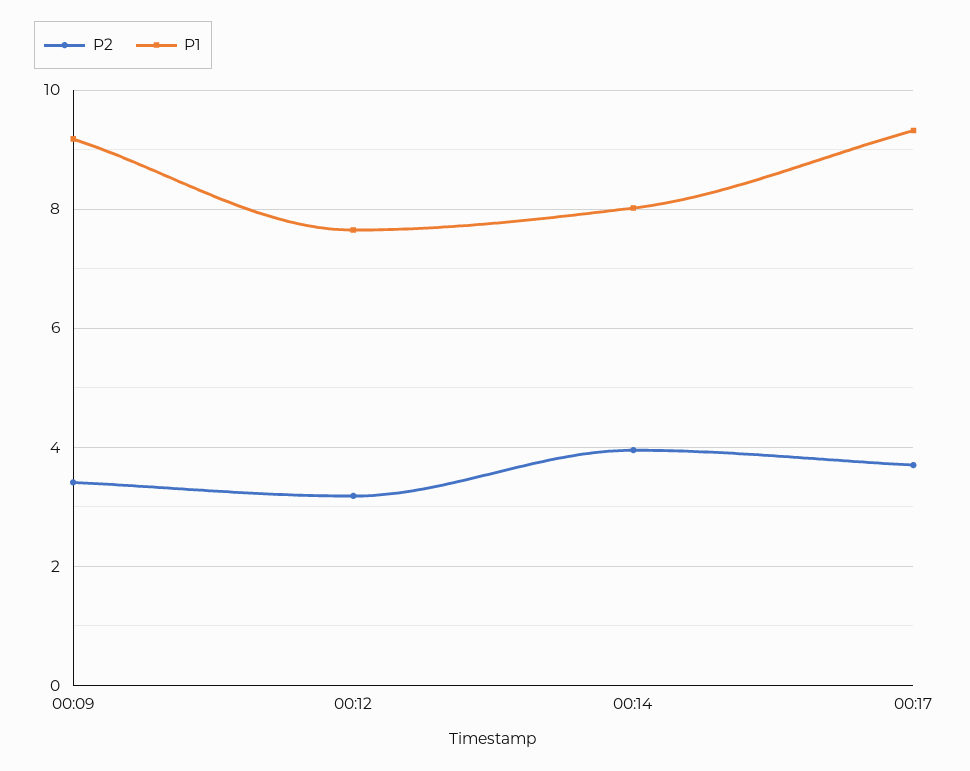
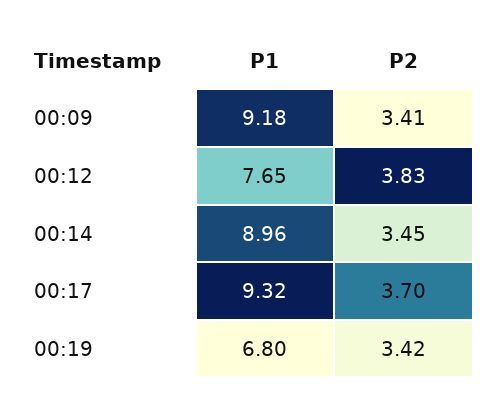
P2, 00:12: 3.2 -> 3.83
P2, 00:14: 4 -> 3.45
P1, 00:14: 8 -> 8.96
P1, 00:19: none -> 6.8
P2, 00:19: none -> 3.42

